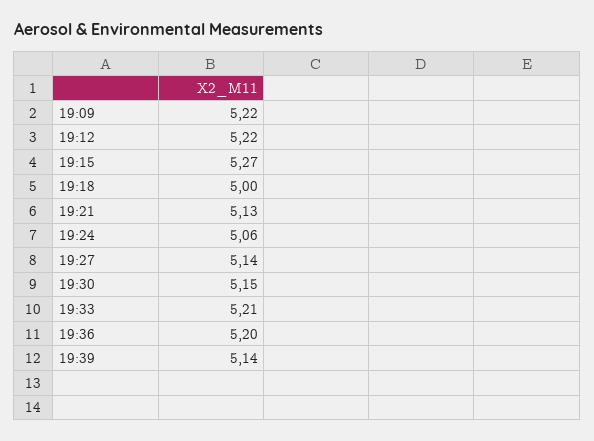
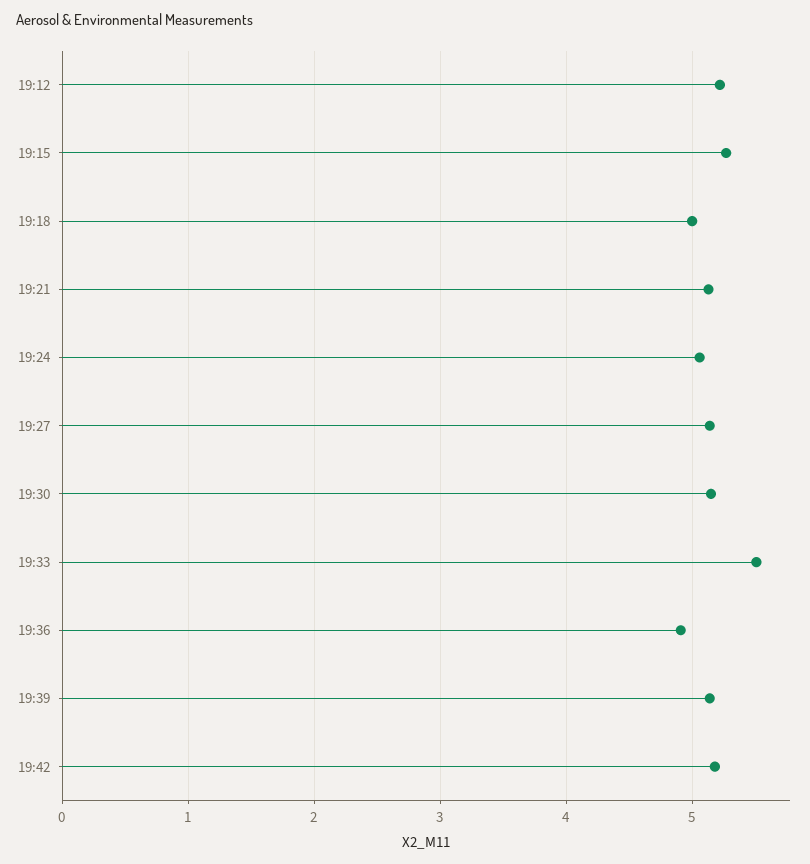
19:09: 5.22 -> none
19:33: 5.21 -> 5.5
19:36: 5.2 -> 4.9
19:42: none -> 5.2

